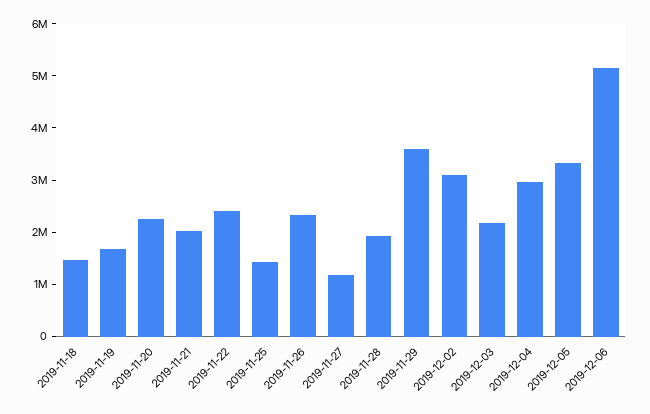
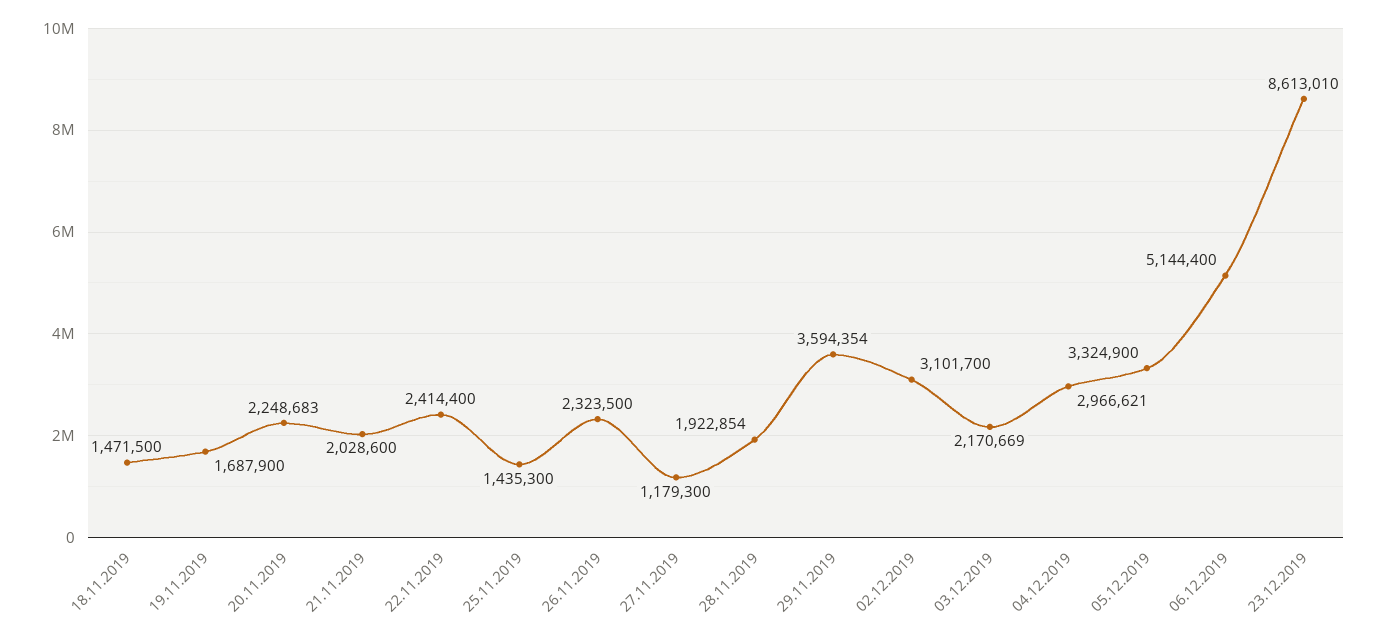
23.12.2019: none -> 8613010

